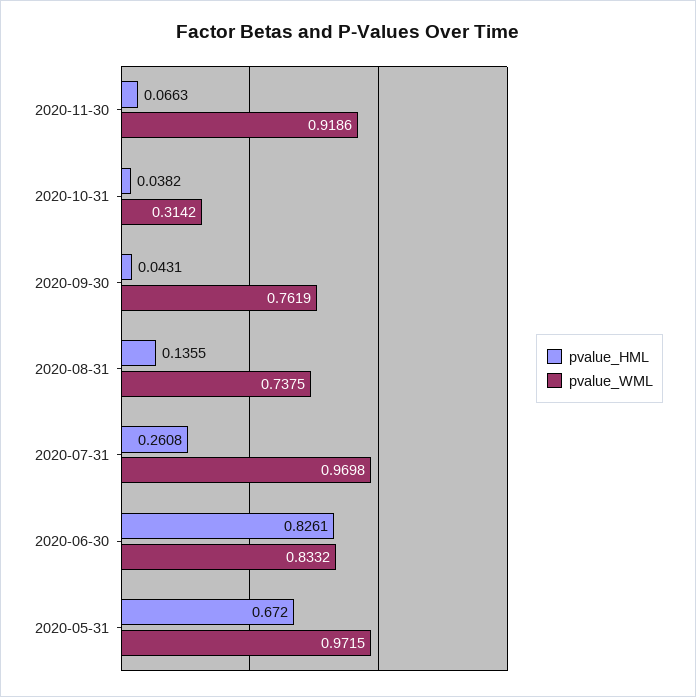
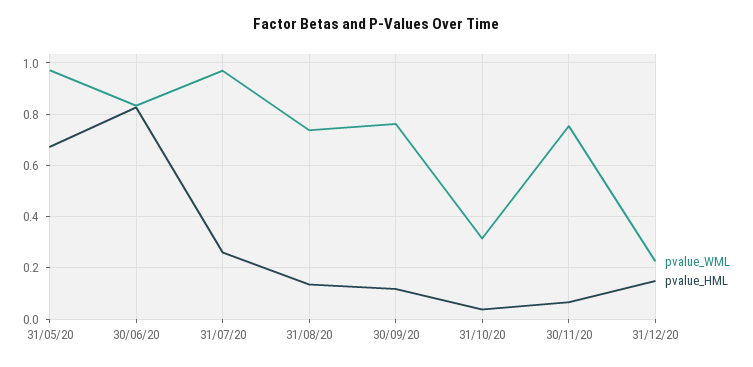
pvalue_WML, 2020-11-30: 0.9186 -> 0.75
pvalue_HML, 2020-09-30: 0.0431 -> 0.125
pvalue_WML, 31/12/20: none -> 0.225
pvalue_HML, 31/12/20: none -> 0.15

